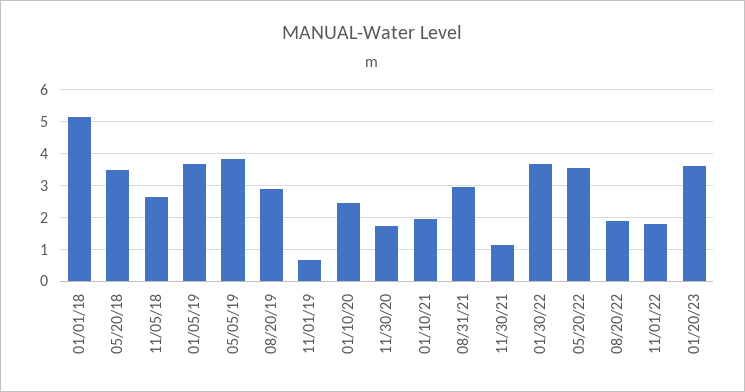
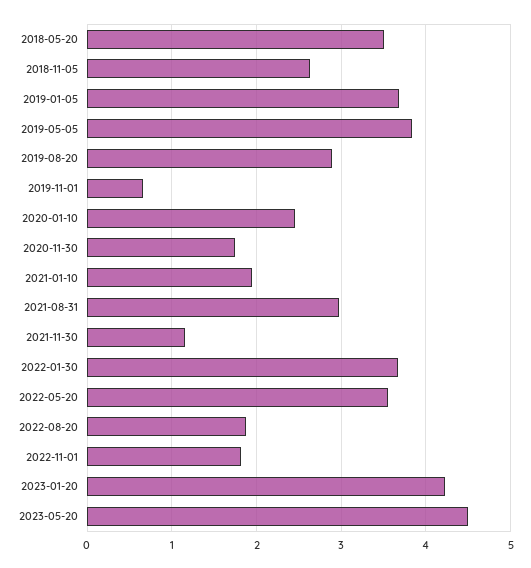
01/01/18: 5.2 -> none
01/20/23: 3.6 -> 4.2
2023-05-20: none -> 4.5

